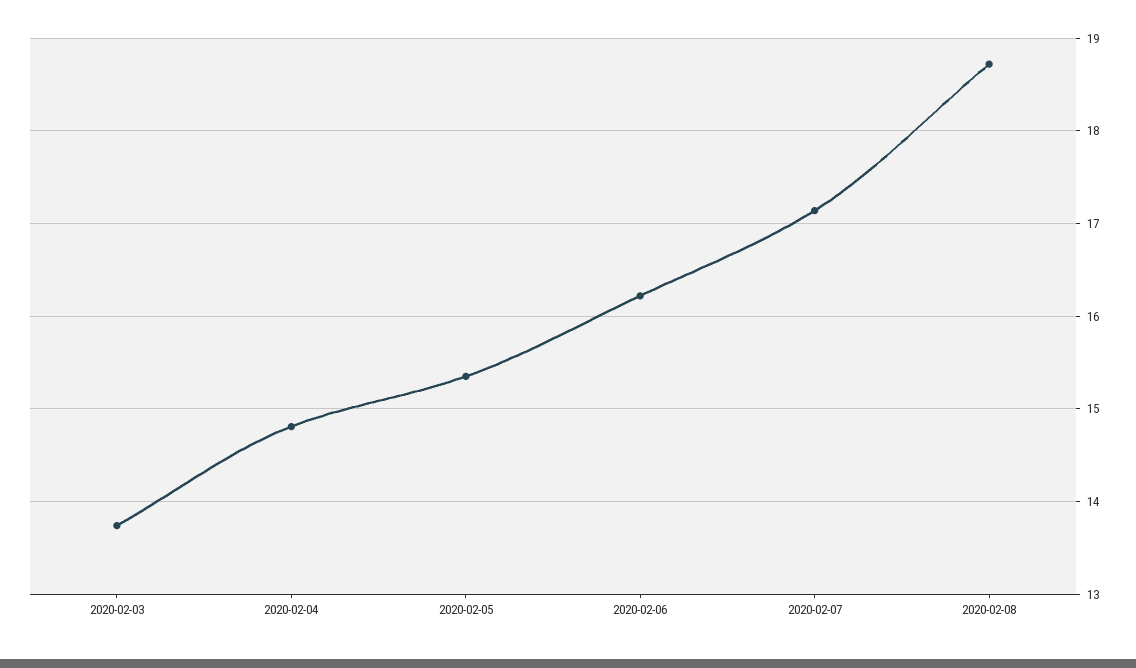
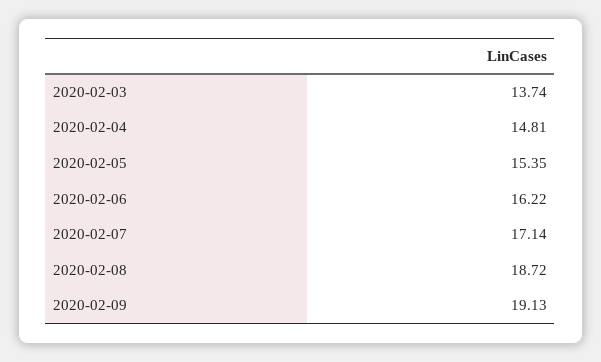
2020-02-09: none -> 19.13

